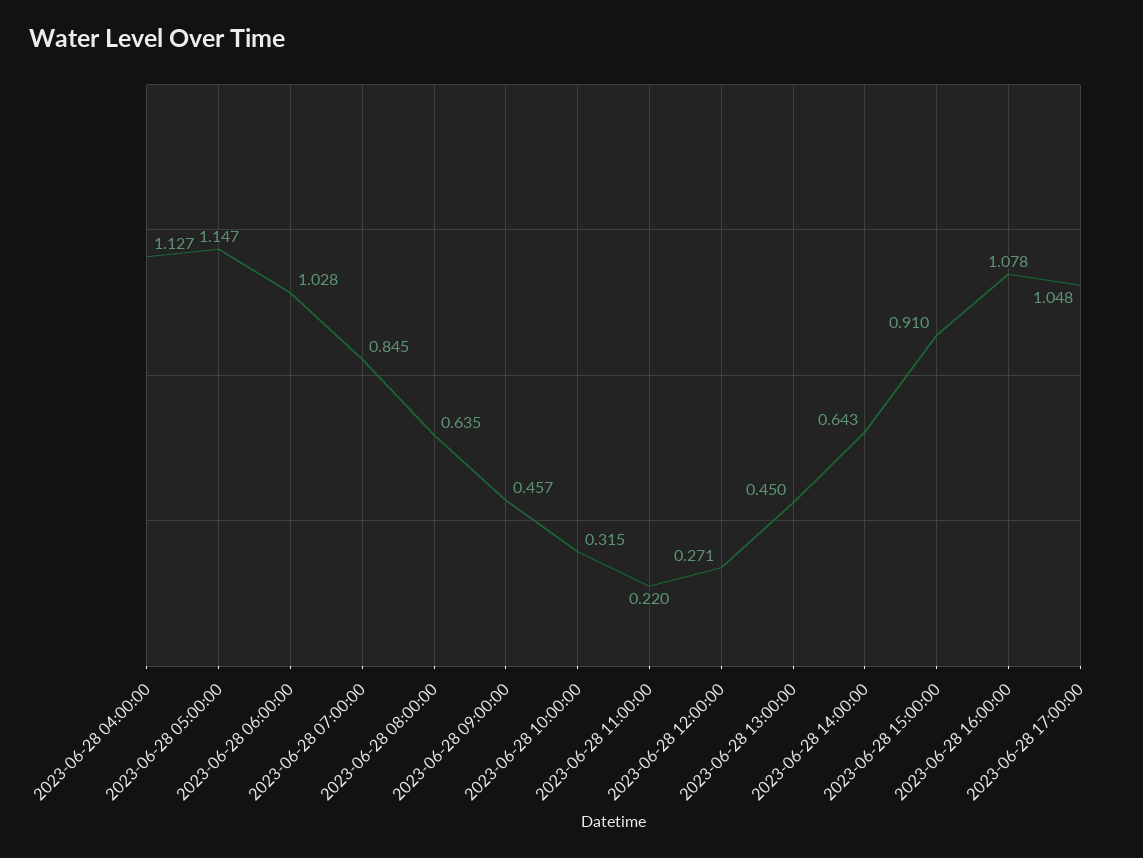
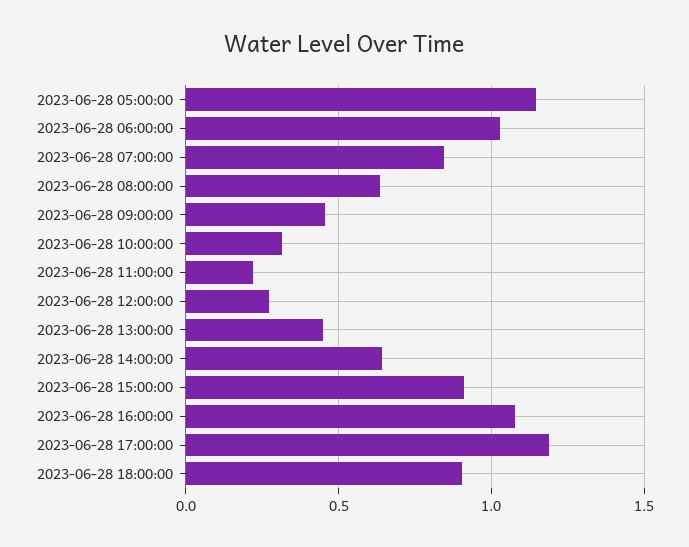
2023-06-28 04:00:00: 1.127 -> none
2023-06-28 17:00:00: 1.048 -> 1.2
2023-06-28 18:00:00: none -> 0.9

